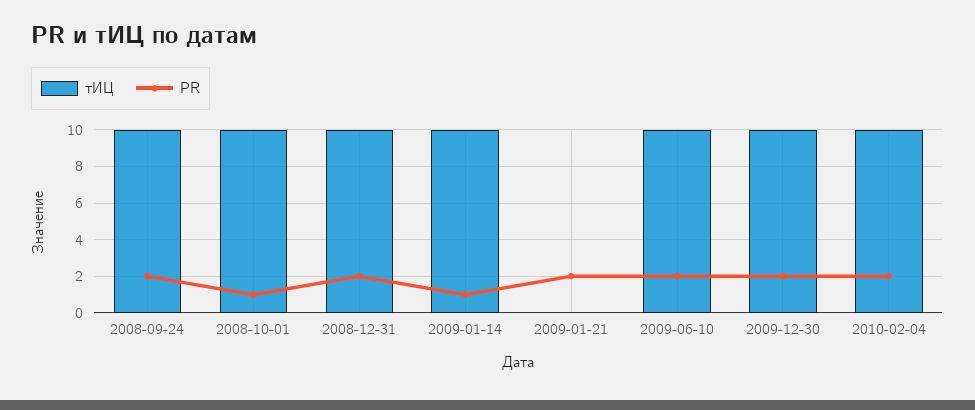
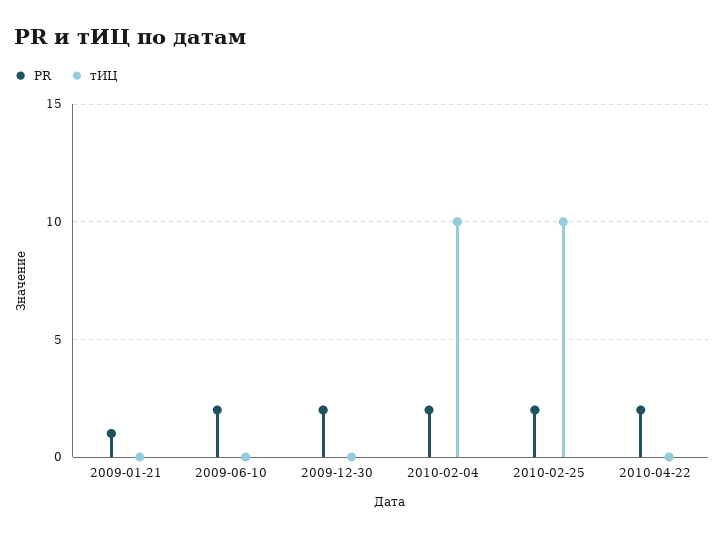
тИЦ, 2008-09-24: 10 -> none
PR, 2008-09-24: 2 -> none
тИЦ, 2008-10-01: 10 -> none
PR, 2008-10-01: 1 -> none
тИЦ, 2008-12-31: 10 -> none
PR, 2008-12-31: 2 -> none
тИЦ, 2009-01-14: 10 -> none
PR, 2009-01-14: 1 -> none
PR, 2009-01-21: 2 -> 1
тИЦ, 2009-06-10: 10 -> 0
тИЦ, 2009-12-30: 10 -> 0
PR, 2010-02-25: none -> 2
тИЦ, 2010-02-25: none -> 10
PR, 2010-04-22: none -> 2
тИЦ, 2010-04-22: none -> 0

